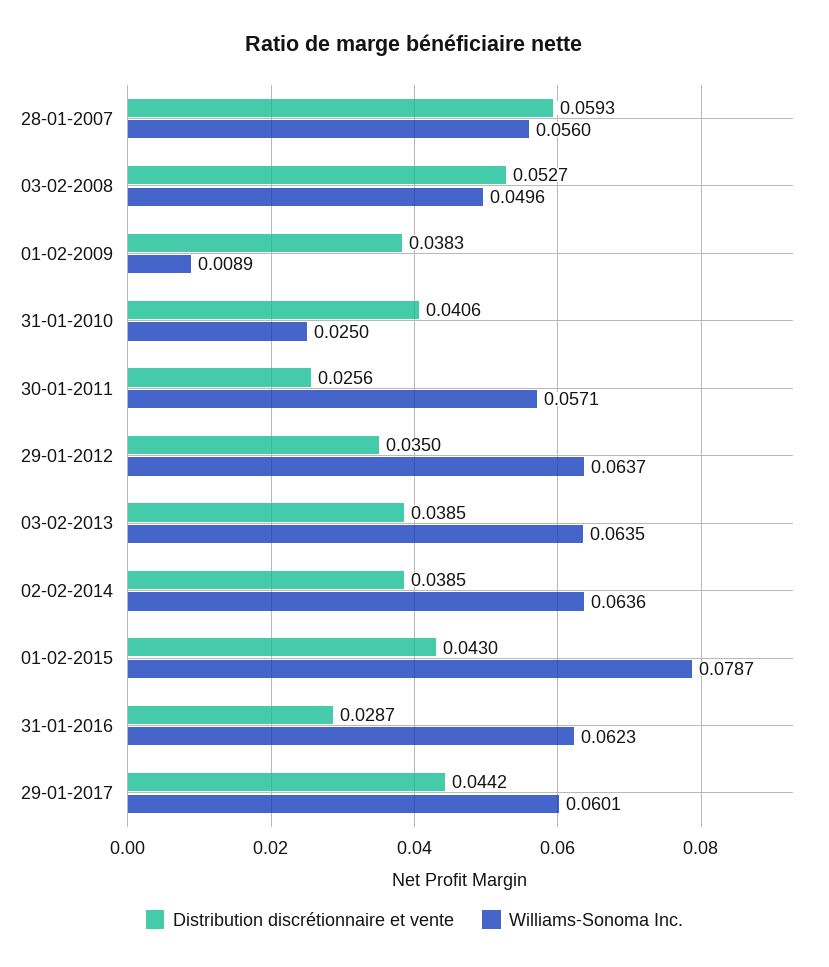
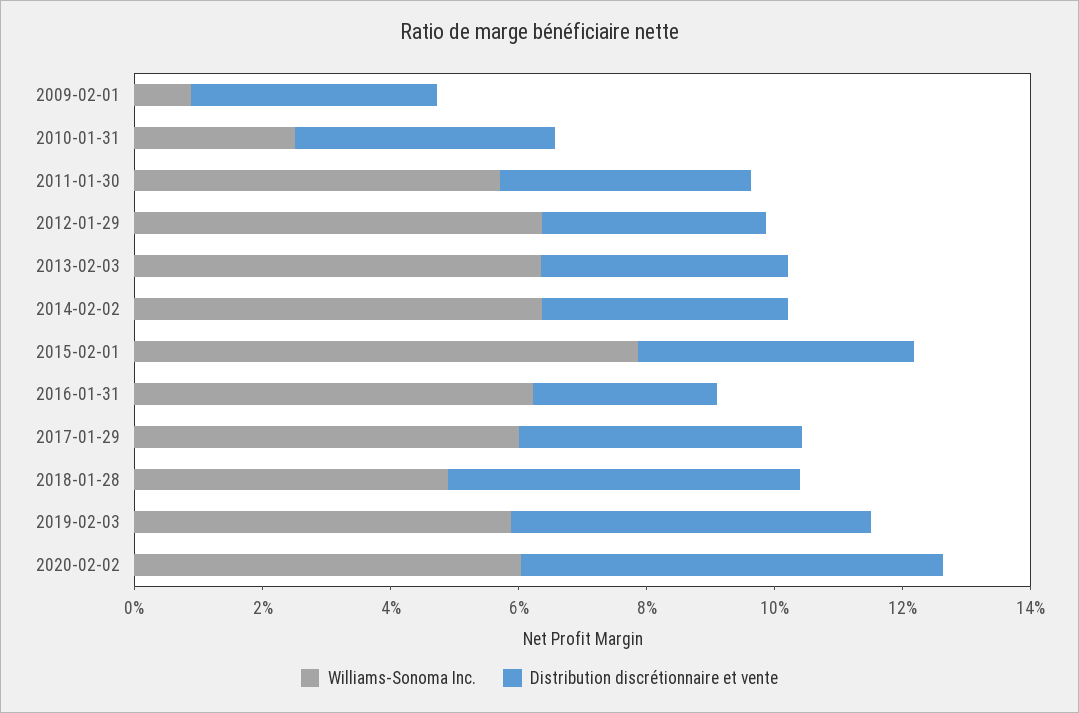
Distribution discrétionnaire et vente, 28-01-2007: 0.0593 -> none
Williams-Sonoma Inc., 28-01-2007: 0.056 -> none
Distribution discrétionnaire et vente, 03-02-2008: 0.0527 -> none
Williams-Sonoma Inc., 03-02-2008: 0.0496 -> none
Distribution discrétionnaire et vente, 30-01-2011: 0.0256 -> 0.04
Williams-Sonoma Inc., 2018-01-28: none -> 0.05
Distribution discrétionnaire et vente, 2018-01-28: none -> 0.055
Williams-Sonoma Inc., 2019-02-03: none -> 0.06
Distribution discrétionnaire et vente, 2019-02-03: none -> 0.055
Williams-Sonoma Inc., 2020-02-02: none -> 0.06
Distribution discrétionnaire et vente, 2020-02-02: none -> 0.065

